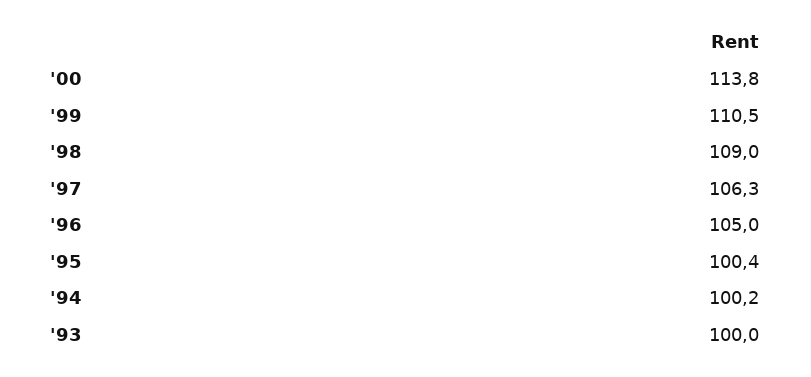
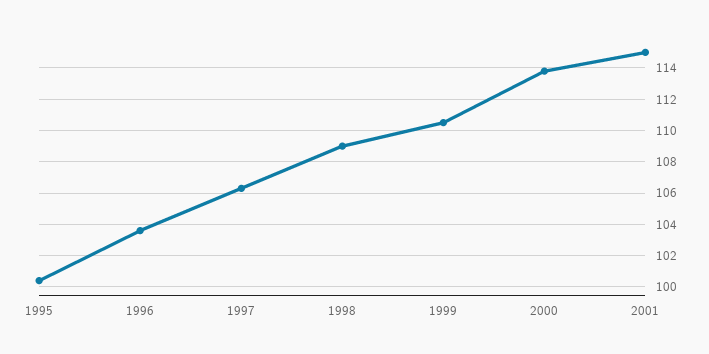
'96: 105 -> 103.5
'94: 100.2 -> none
'93: 100 -> none
2001: none -> 115

